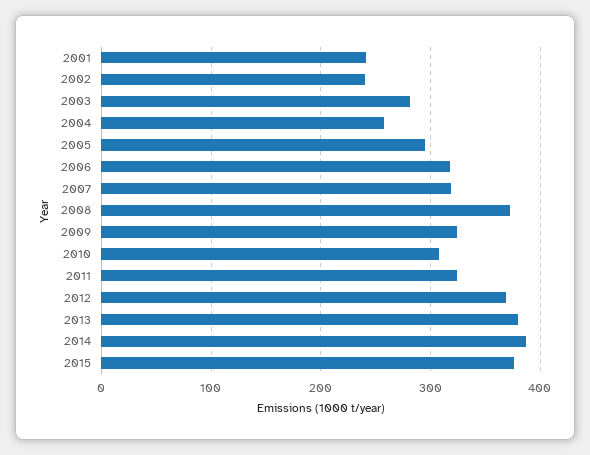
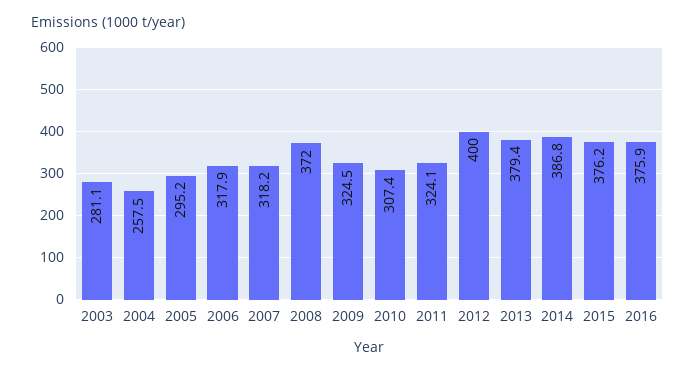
2001: 240 -> none
2002: 240 -> none
2012: 370 -> 400
2016: none -> 375.9

